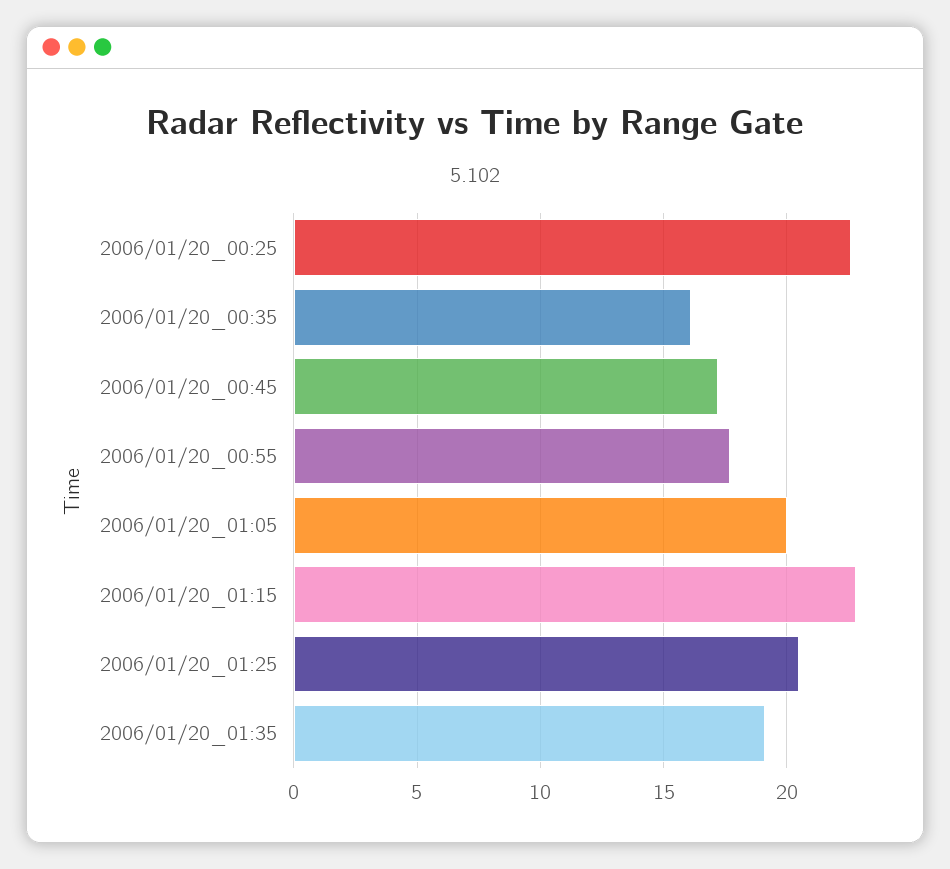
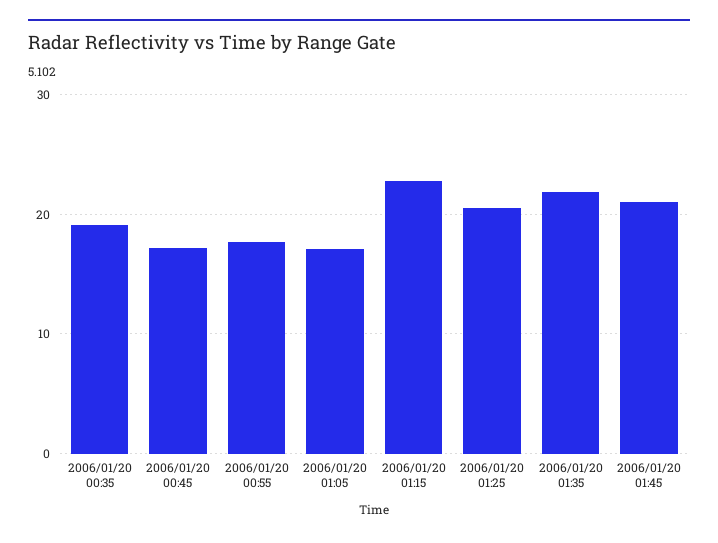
2006/01/20_00:25: 22.5 -> none
2006/01/20_00:35: 16 -> 19
2006/01/20_01:05: 20 -> 17
2006/01/20_01:35: 19 -> 22
2006/01/20 01:45: none -> 21

